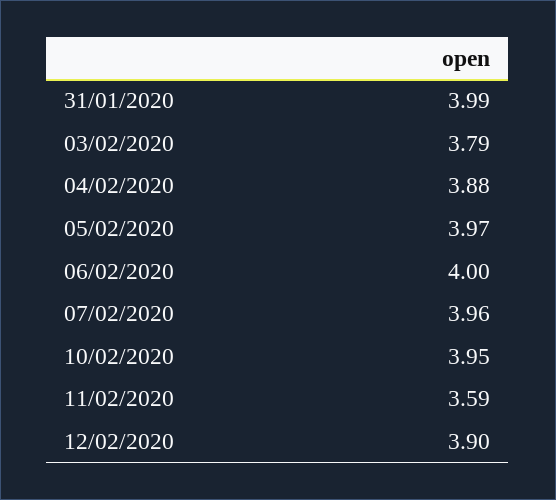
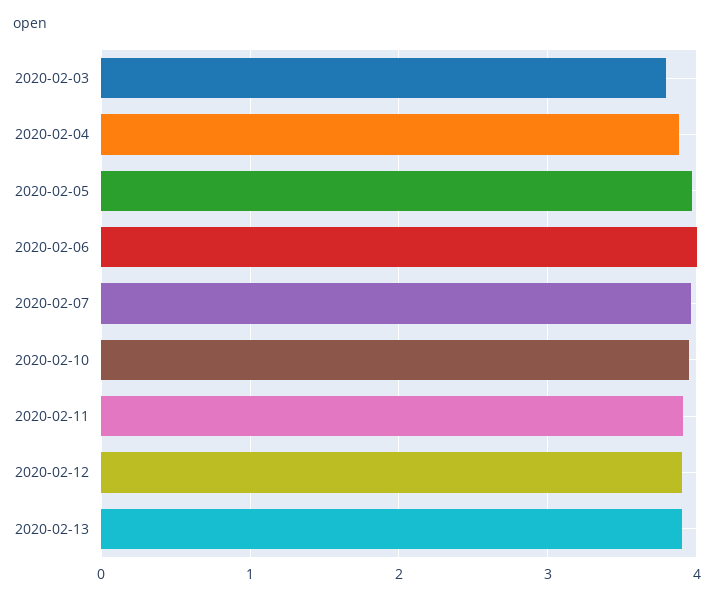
31/01/2020: 3.99 -> none
11/02/2020: 3.59 -> 3.9
2020-02-13: none -> 3.9

